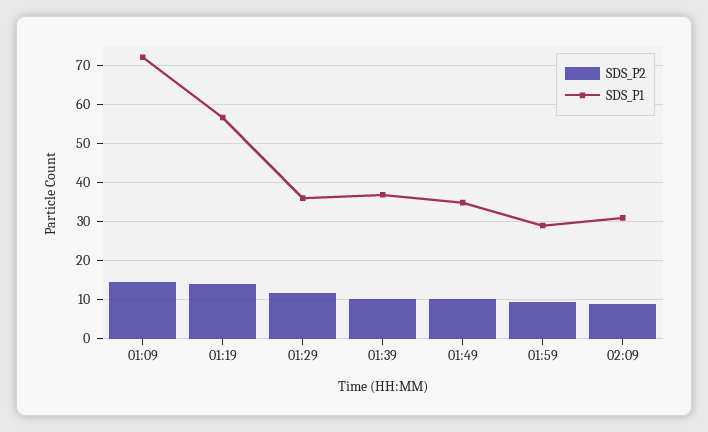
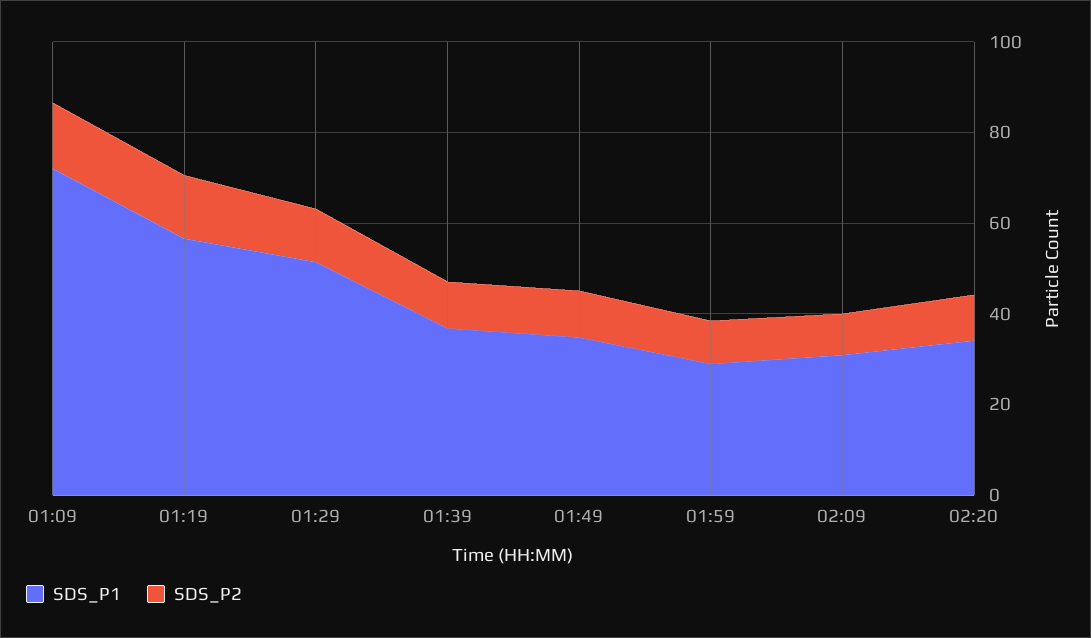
SDS_P1, 01:29: 36 -> 50
SDS_P1, 02:20: none -> 35
SDS_P2, 02:20: none -> 10

